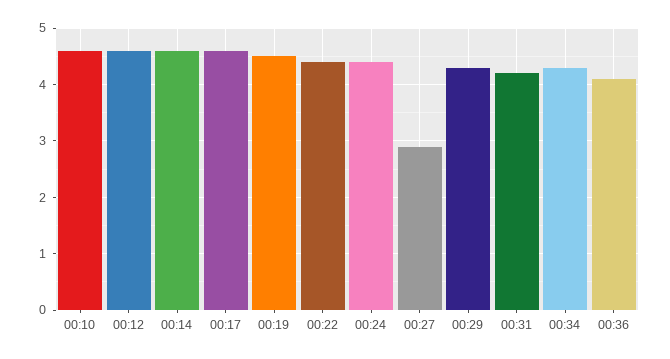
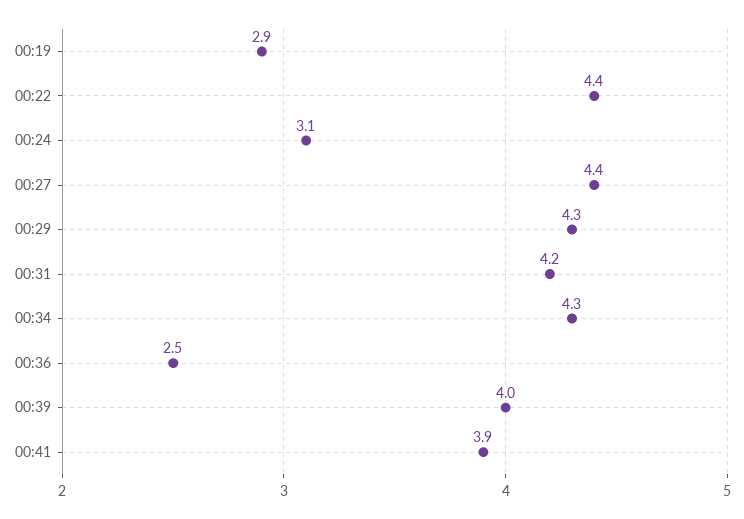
00:10: 4.5 -> none
00:12: 4.5 -> none
00:14: 4.5 -> none
00:17: 4.5 -> none
00:19: 4.5 -> 2.9
00:24: 4.5 -> 3.1
00:27: 3 -> 4.4
00:36: 4 -> 2.5
00:39: none -> 4
00:41: none -> 3.9

